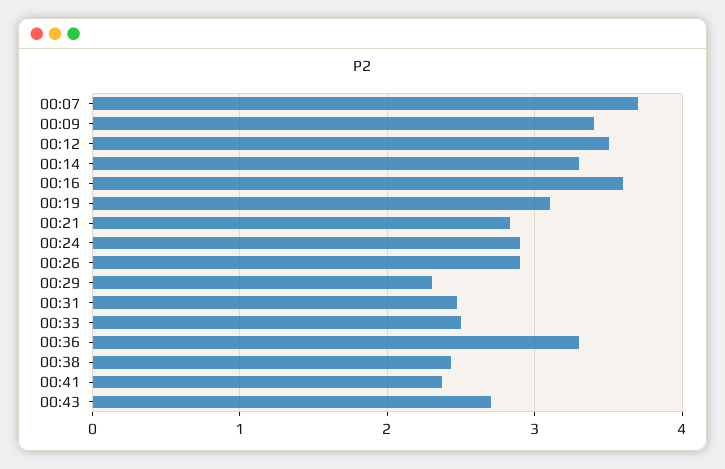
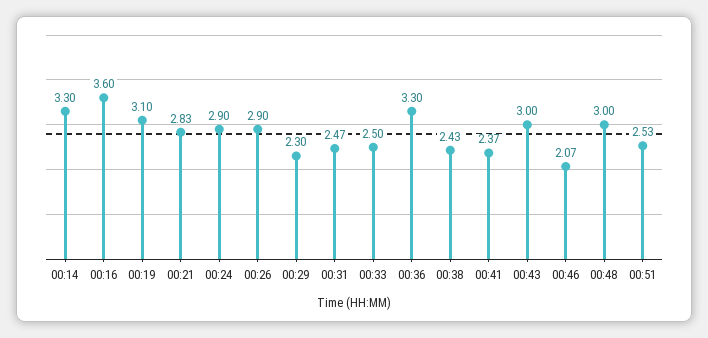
00:07: 3.7 -> none
00:09: 3.4 -> none
00:12: 3.5 -> none
00:43: 2.7 -> 3
00:46: none -> 2.07
00:48: none -> 3
00:51: none -> 2.53

